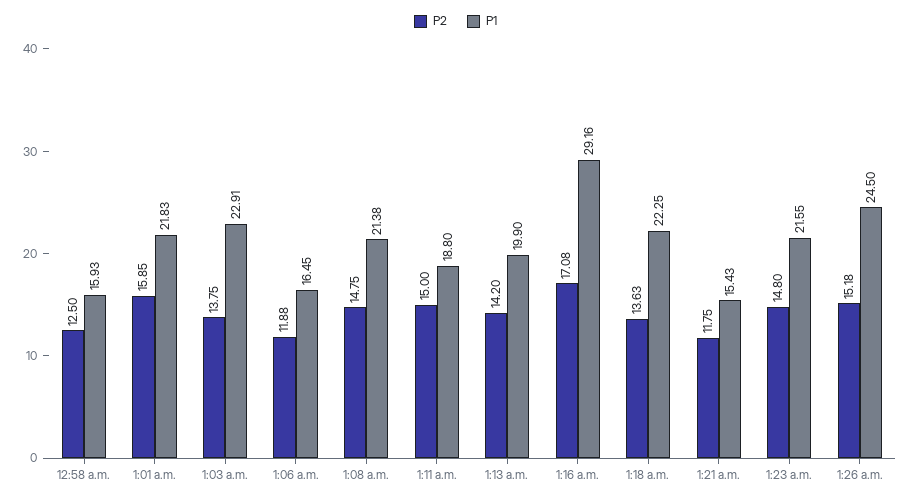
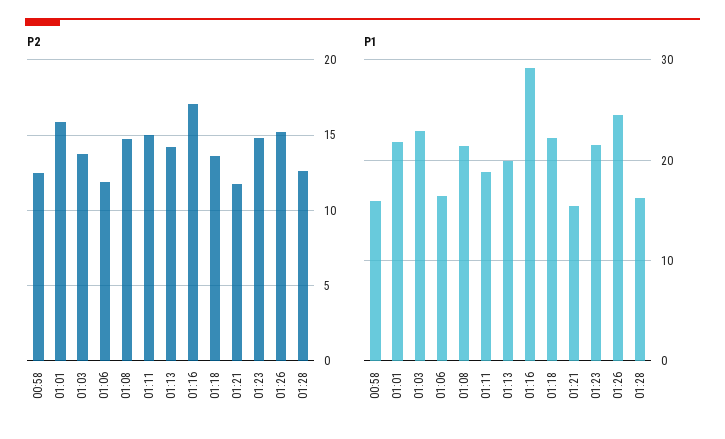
P2, 01:28: none -> 12.5
P1, 01:28: none -> 16

